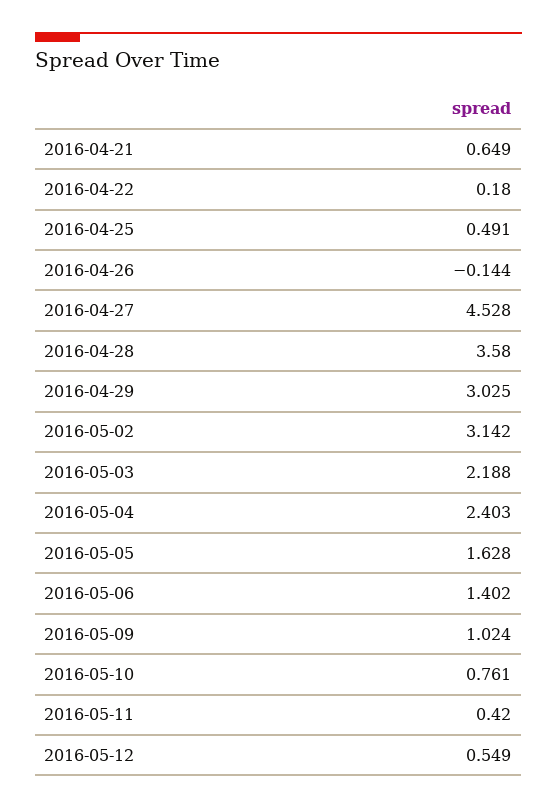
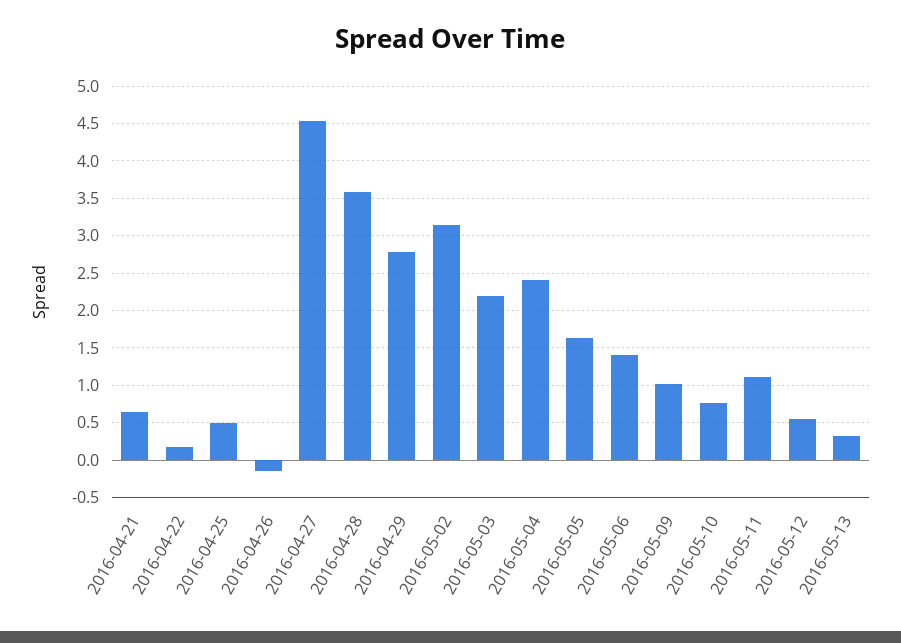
2016-04-29: 3.025 -> 2.8
2016-05-11: 0.42 -> 1.1
2016-05-13: none -> 0.3

